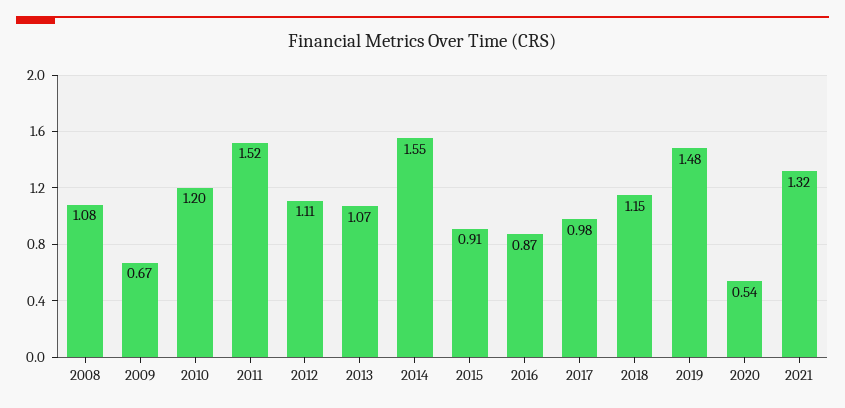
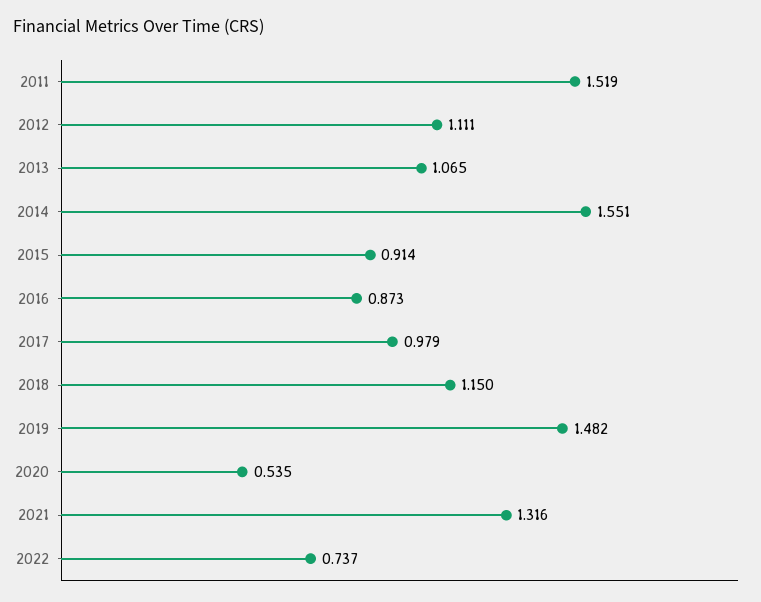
2008: 1.08 -> none
2009: 0.67 -> none
2010: 1.2 -> none
2022: none -> 0.737

